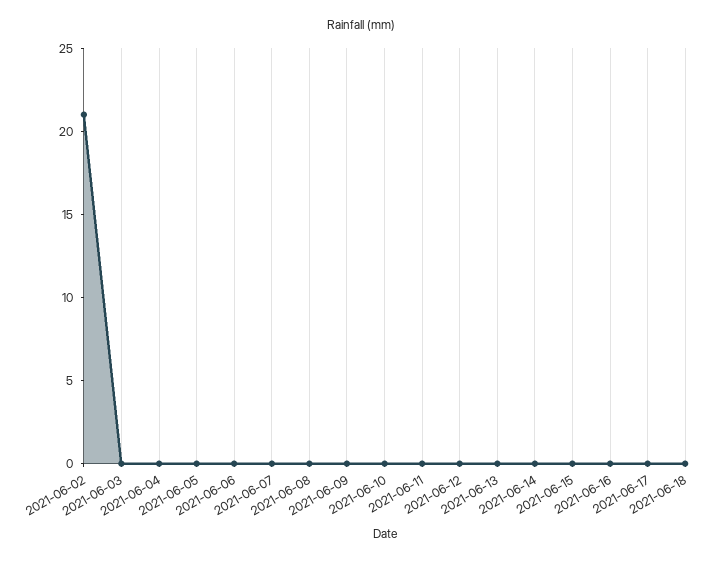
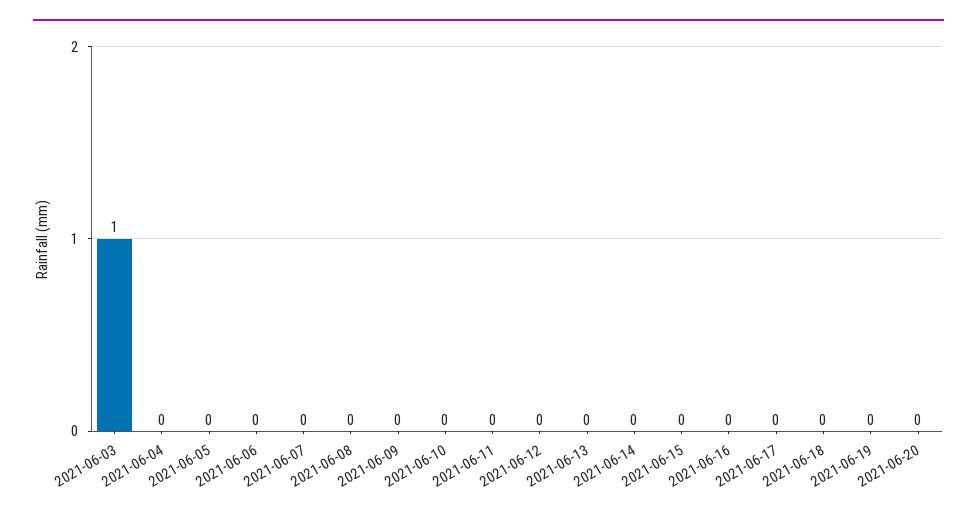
2021-06-02: 21 -> none
2021-06-03: 0 -> 1
2021-06-19: none -> 0
2021-06-20: none -> 0

